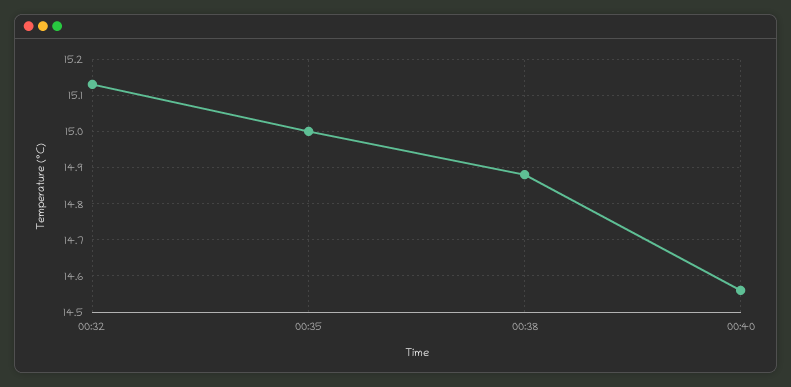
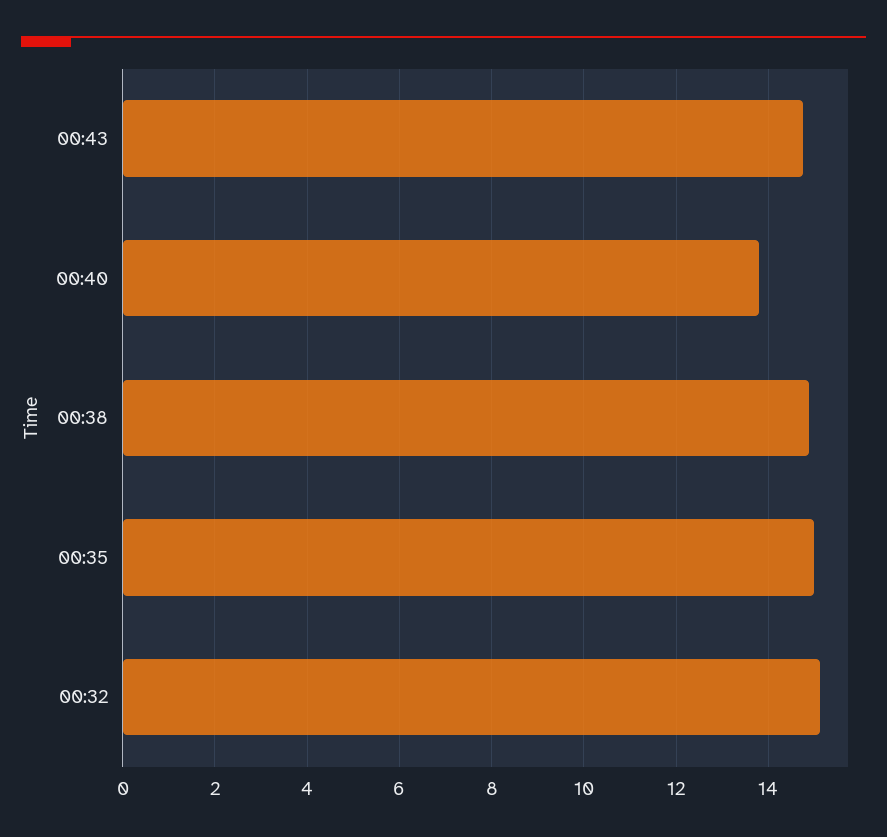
00:40: 14.55 -> 13.8
00:43: none -> 14.8

